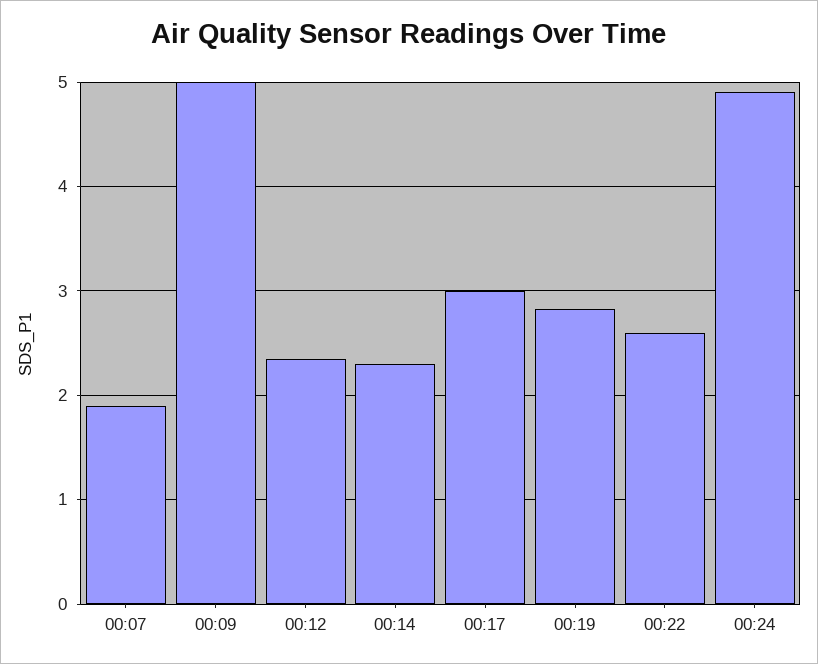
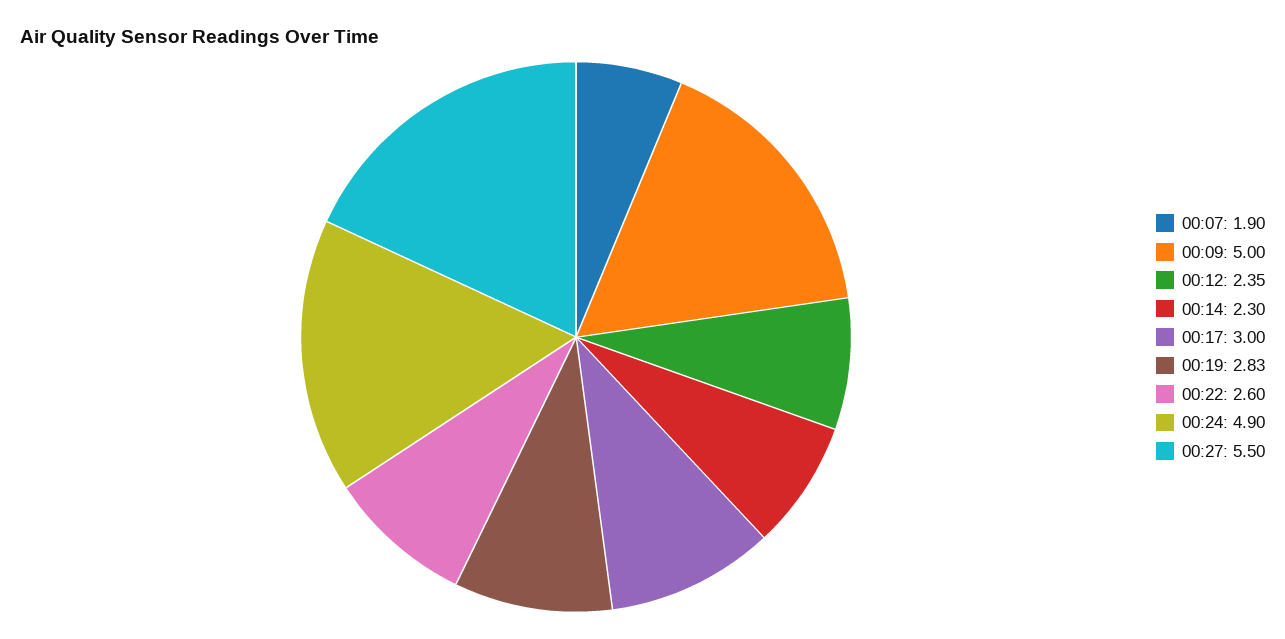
00:27: none -> 5.5

